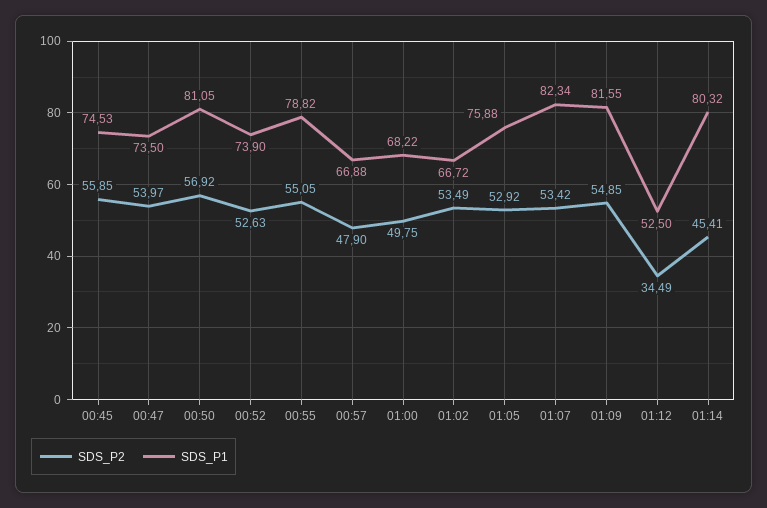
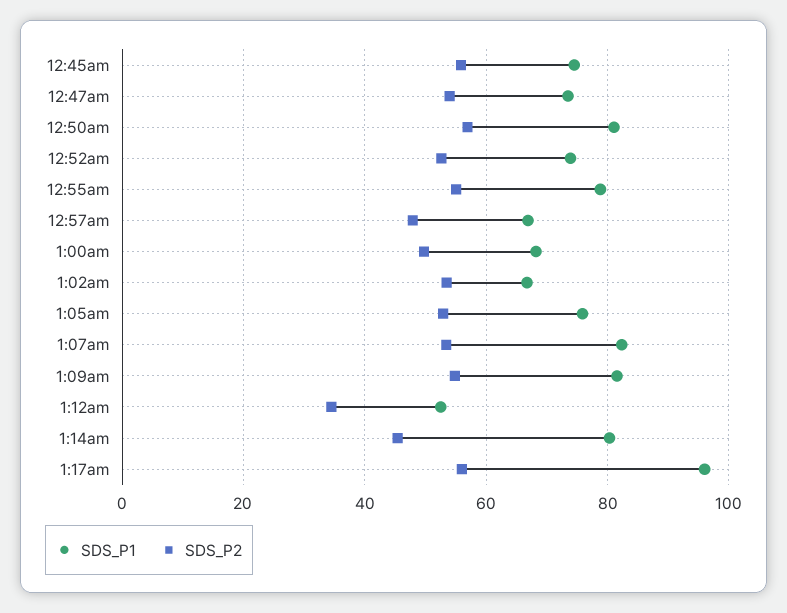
SDS_P1, 1:17am: none -> 96
SDS_P2, 1:17am: none -> 56

